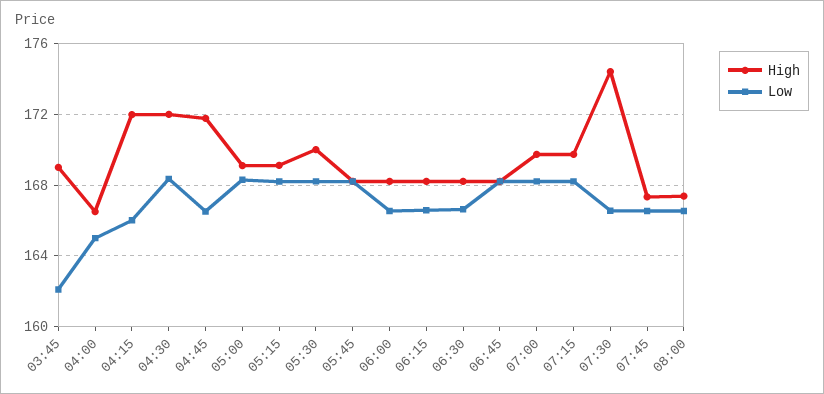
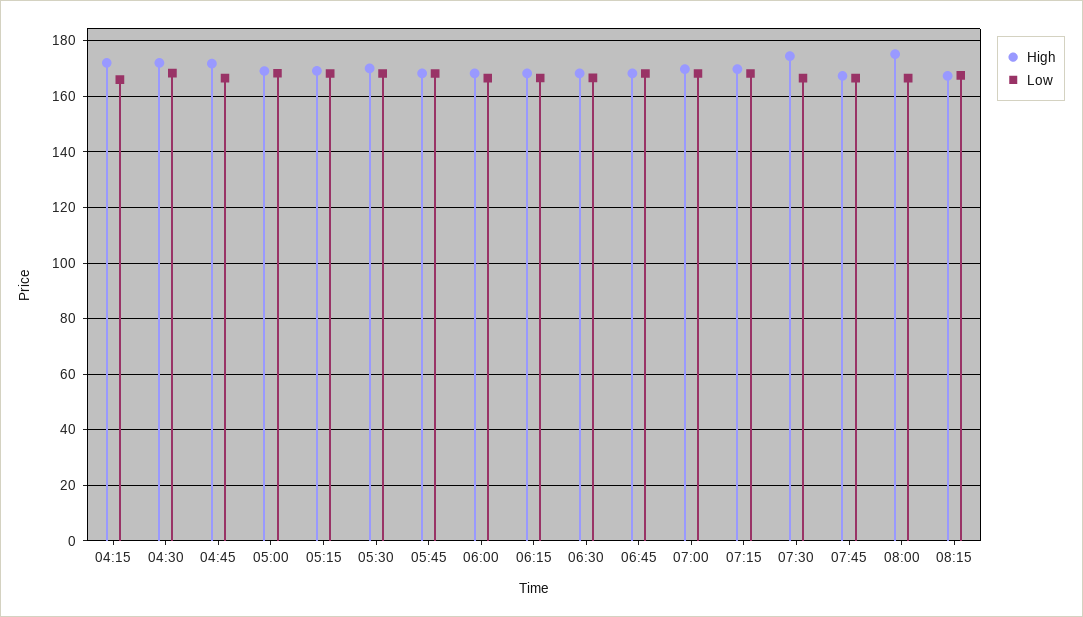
High, 03:45: 169 -> none
Low, 03:45: 162 -> none
High, 04:00: 166.5 -> none
Low, 04:00: 165 -> none
High, 08:00: 167.5 -> 175
High, 08:15: none -> 167.5
Low, 08:15: none -> 167.5

